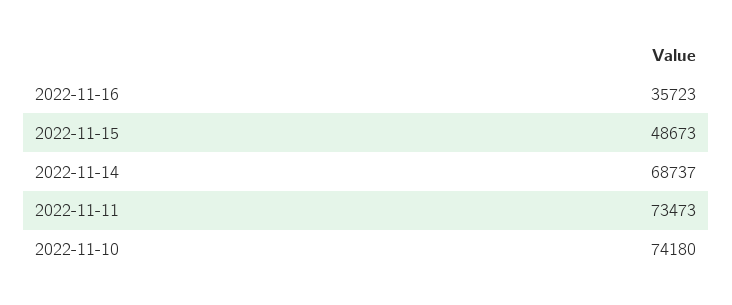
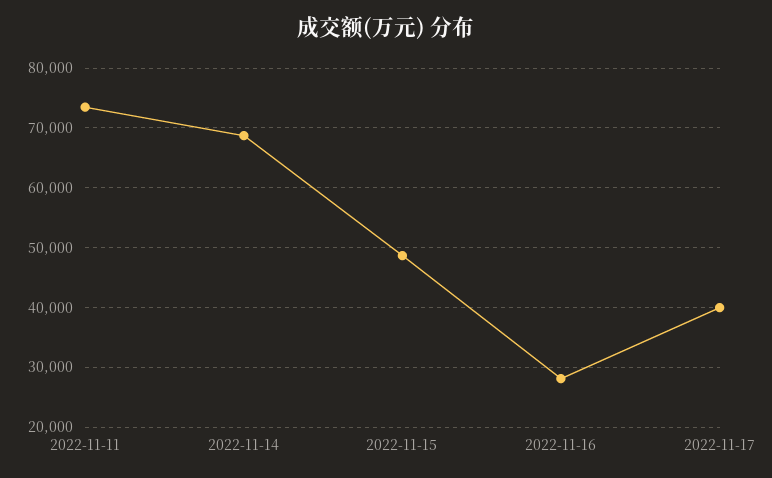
2022-11-16: 35723 -> 28000
2022-11-10: 74180 -> none
2022-11-17: none -> 40000

